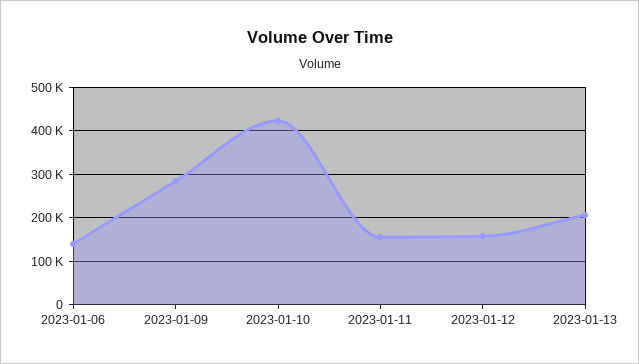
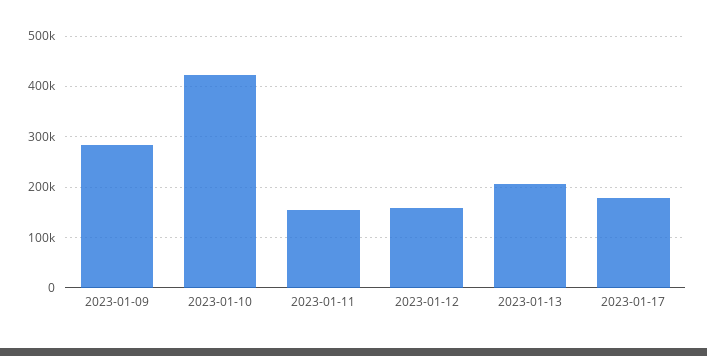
2023-01-06: 140000 -> none
2023-01-17: none -> 180000

